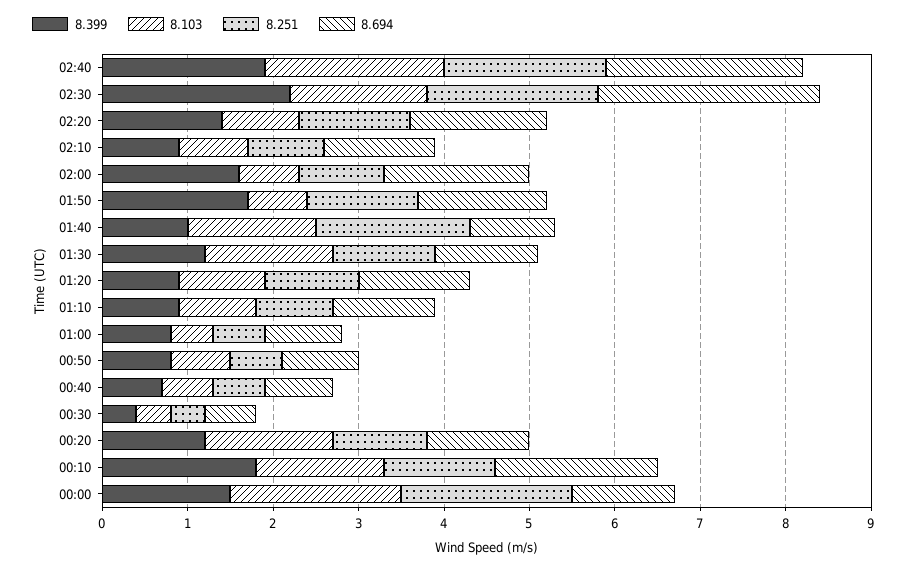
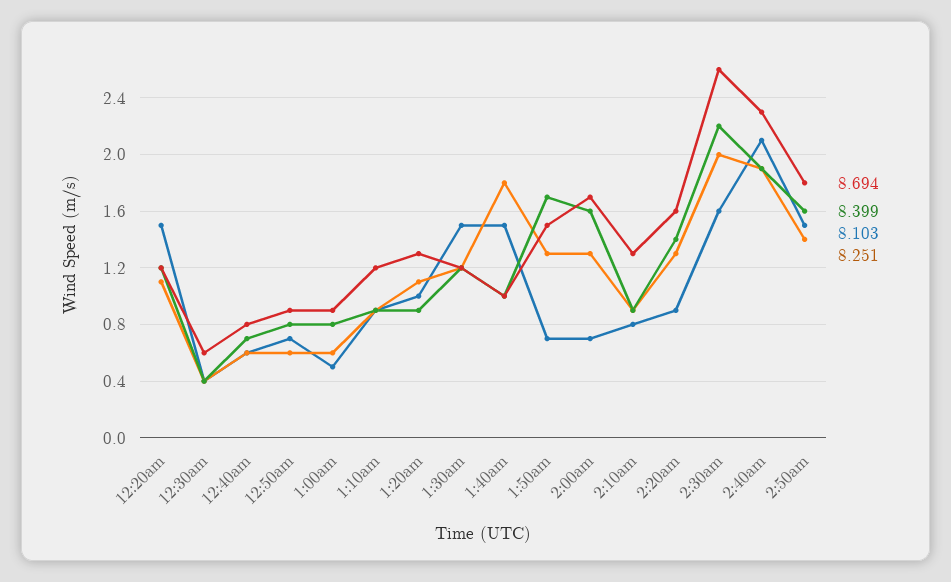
8.251, 02:00: 1 -> 1.3
8.399, 00:10: 1.8 -> none
8.103, 00:10: 1.5 -> none
8.251, 00:10: 1.3 -> none
8.694, 00:10: 1.9 -> none
8.399, 00:00: 1.5 -> none
8.103, 00:00: 2 -> none
8.251, 00:00: 2 -> none
8.694, 00:00: 1.2 -> none
8.694, 2:50am: none -> 1.8
8.399, 2:50am: none -> 1.6
8.103, 2:50am: none -> 1.5
8.251, 2:50am: none -> 1.4

